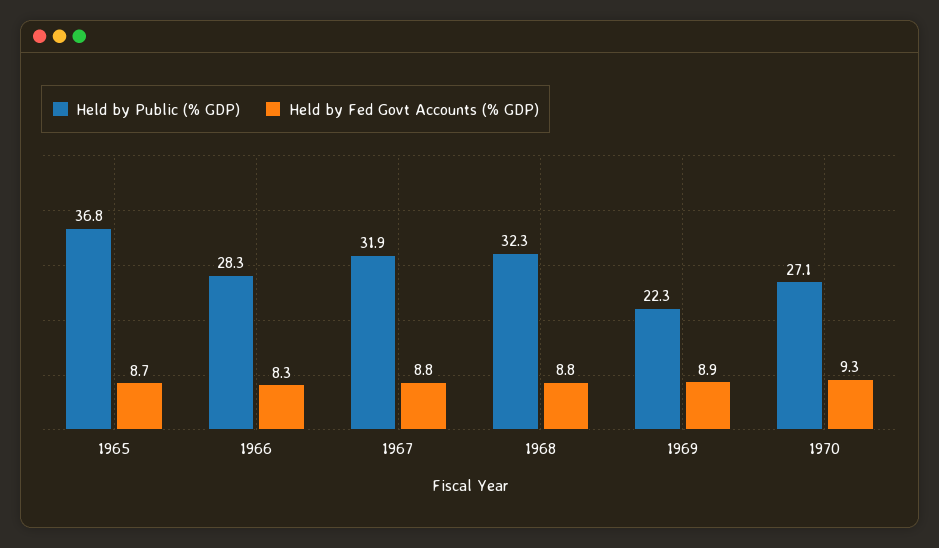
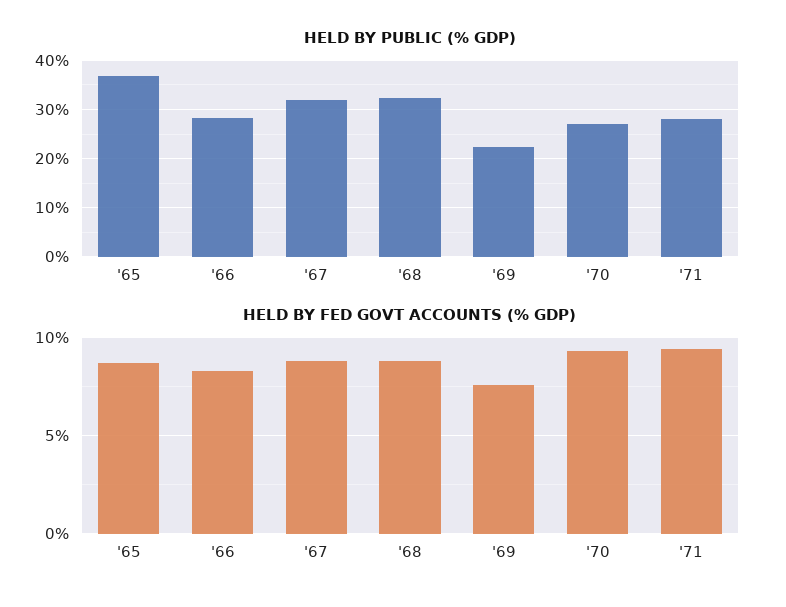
Held by Fed Govt Accounts (% GDP), 1969: 8.9 -> 7.5
Held by Public (% GDP), '71: none -> 28
Held by Fed Govt Accounts (% GDP), '71: none -> 9.5

